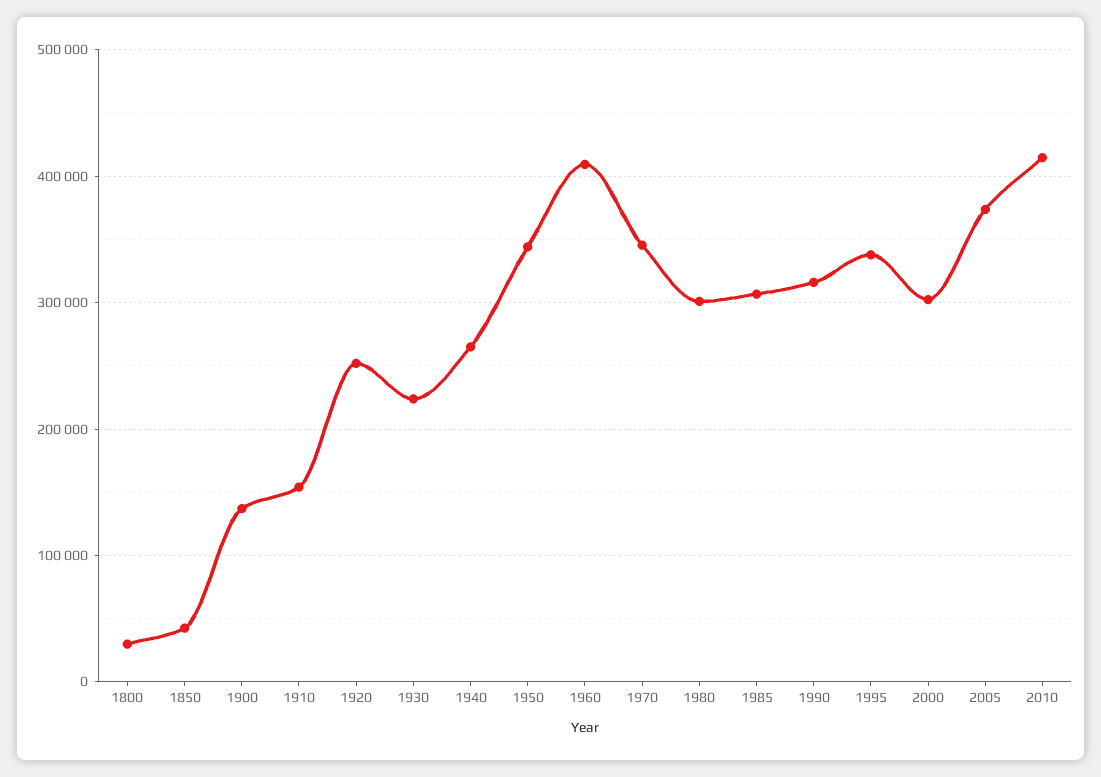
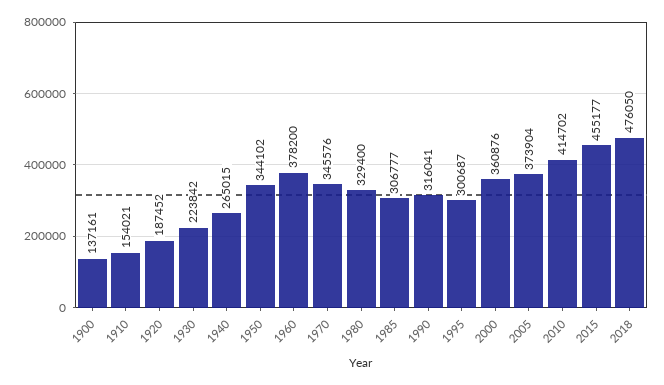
1800: 30000 -> none
1850: 40000 -> none
1920: 250000 -> 187452
1960: 410000 -> 378200
1980: 300000 -> 329400
1995: 340000 -> 300687
2000: 300000 -> 360876
2015: none -> 455177
2018: none -> 476050

